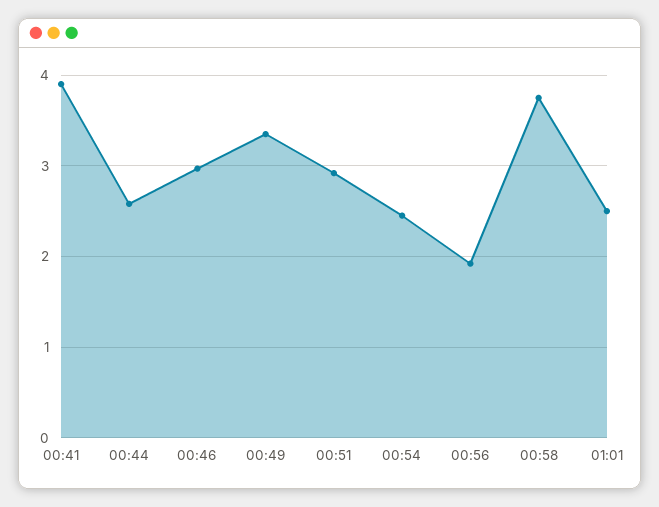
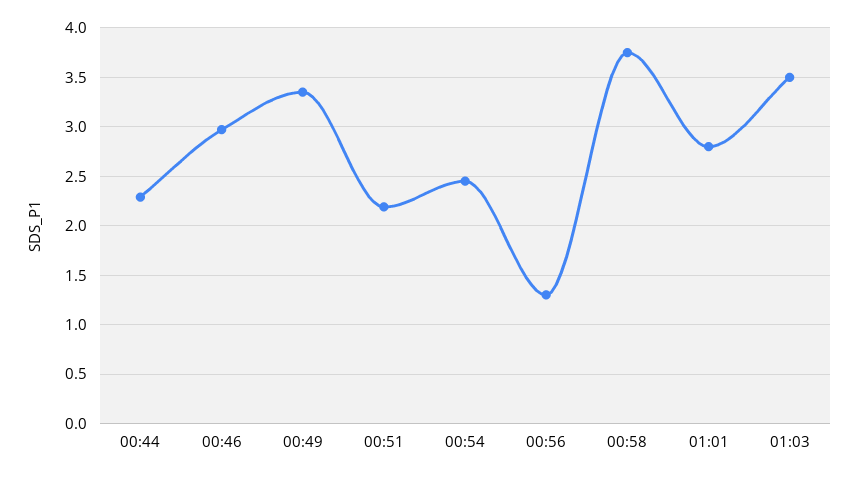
00:41: 3.9 -> none
00:44: 2.6 -> 2.3
00:51: 2.9 -> 2.2
00:56: 1.9 -> 1.3
01:01: 2.5 -> 2.8
01:03: none -> 3.5

